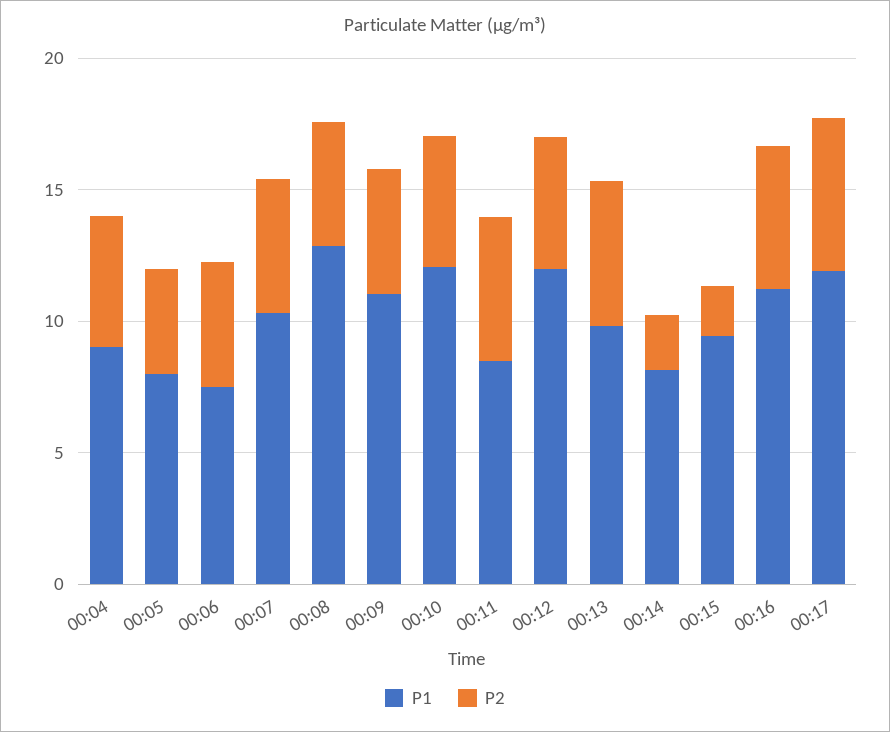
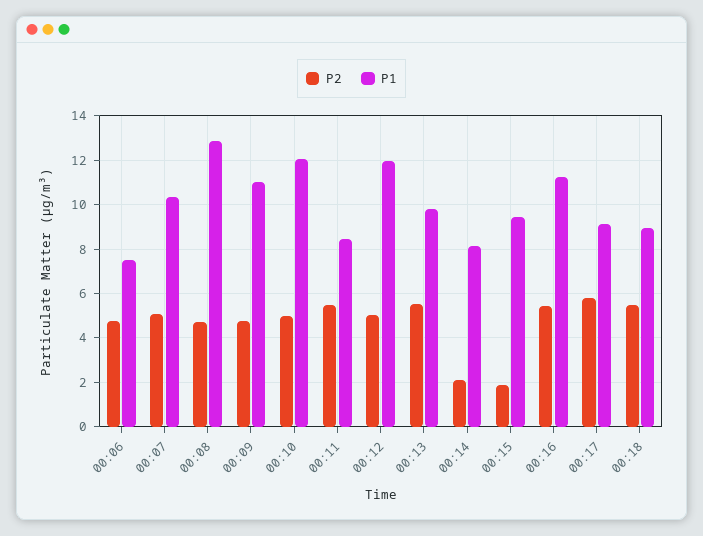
P1, 00:04: 9 -> none
P2, 00:04: 5 -> none
P1, 00:05: 8 -> none
P2, 00:05: 4 -> none
P1, 00:17: 12 -> 9
P2, 00:18: none -> 5.5
P1, 00:18: none -> 9

